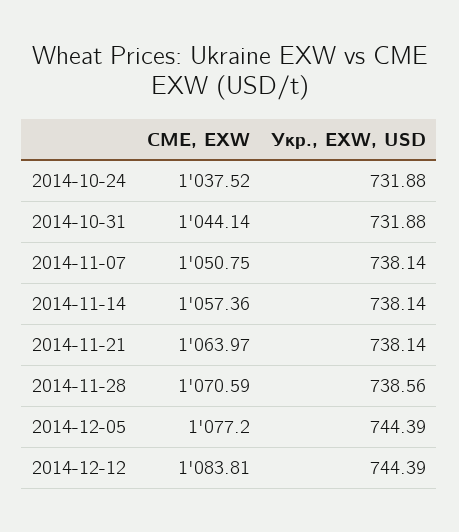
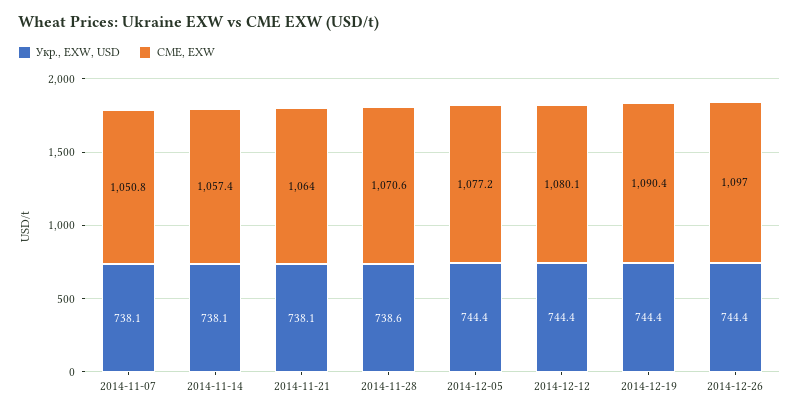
CME, EXW, 2014-10-24: 1037.52 -> none
Укр., EXW, USD, 2014-10-24: 731.88 -> none
CME, EXW, 2014-10-31: 1044.14 -> none
Укр., EXW, USD, 2014-10-31: 731.88 -> none
CME, EXW, 2014-12-12: 1083.81 -> 1080.1
Укр., EXW, USD, 2014-12-19: none -> 744.4
CME, EXW, 2014-12-19: none -> 1090.4
Укр., EXW, USD, 2014-12-26: none -> 744.4
CME, EXW, 2014-12-26: none -> 1097

